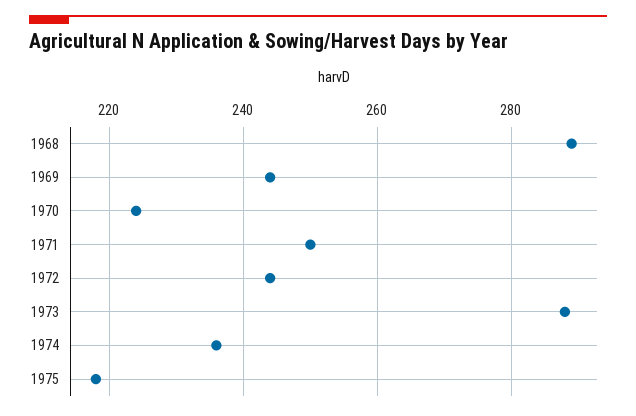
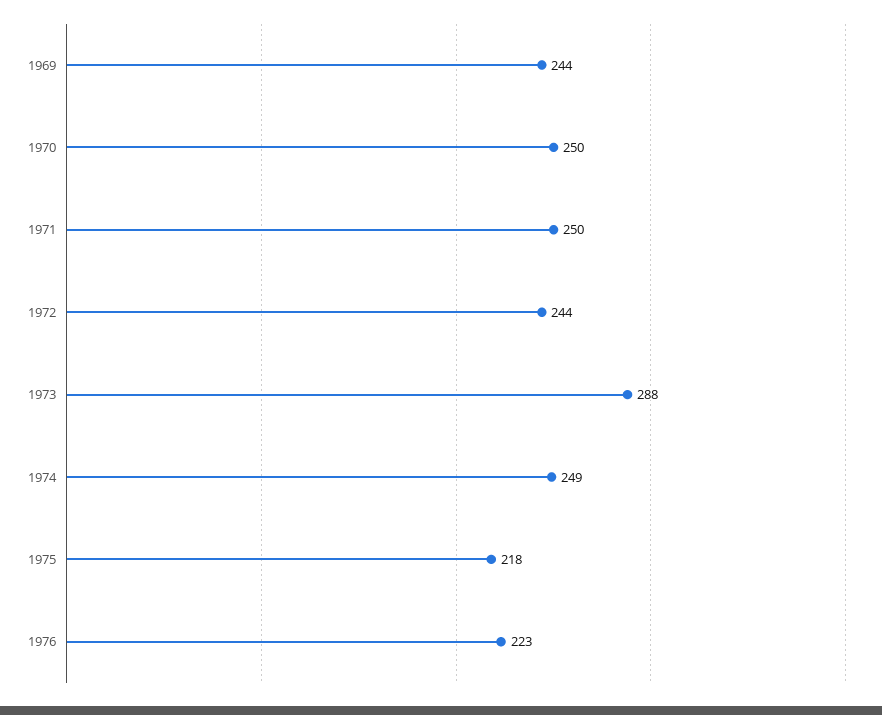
1968: 290 -> none
1970: 225 -> 250
1974: 235 -> 249
1976: none -> 223

